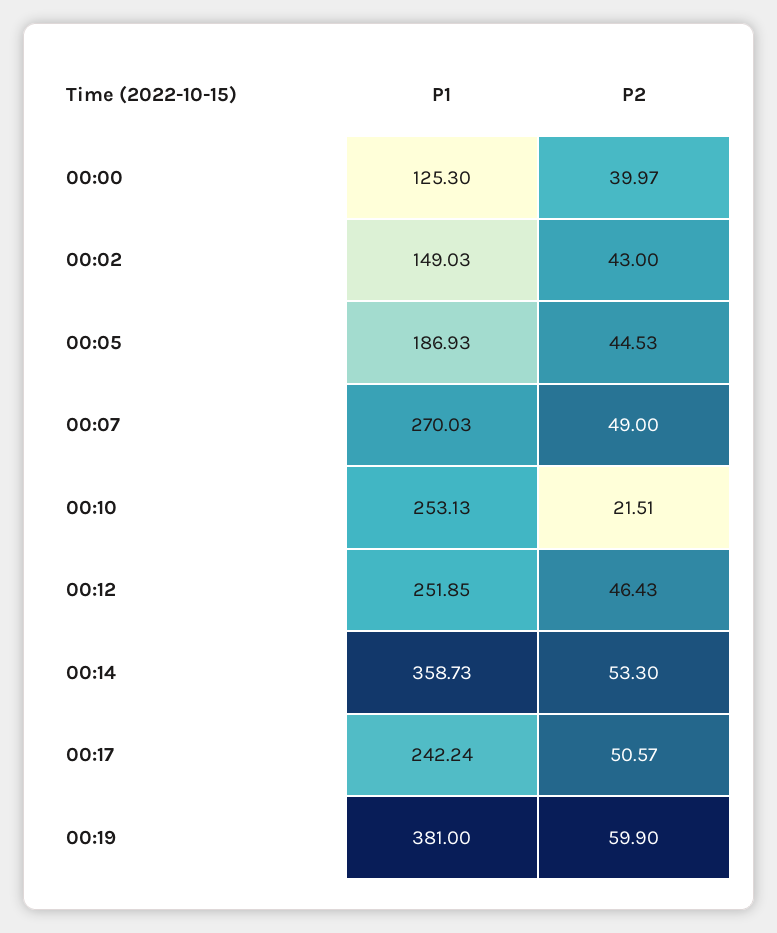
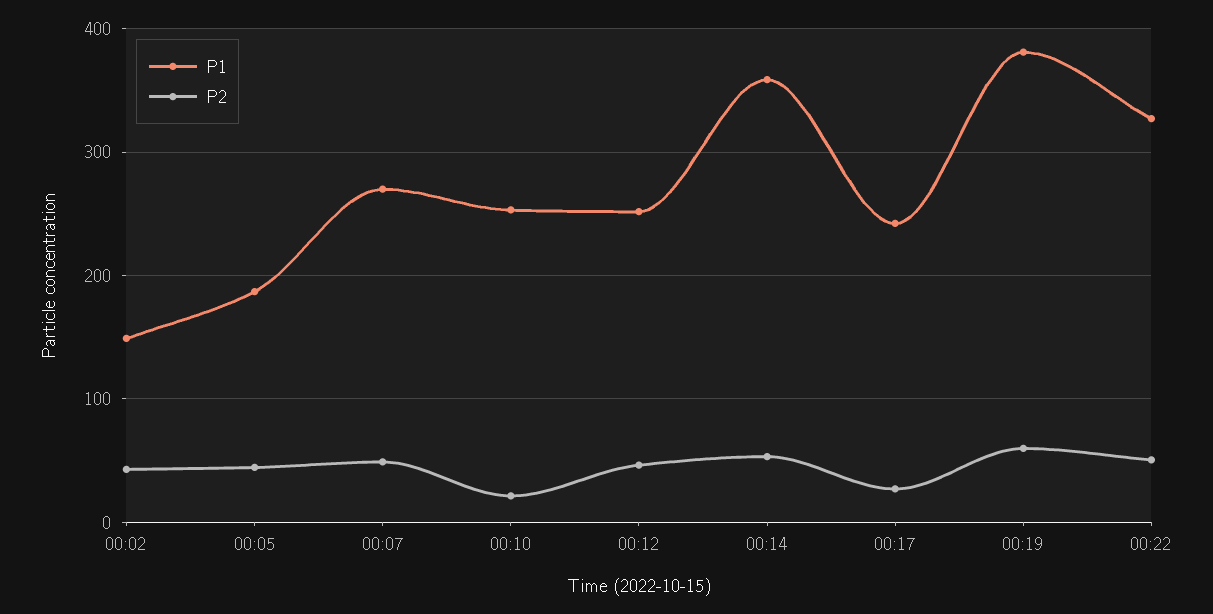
P1, 00:00: 125.3 -> none
P2, 00:00: 39.97 -> none
P2, 00:17: 50.57 -> 30
P1, 00:22: none -> 330
P2, 00:22: none -> 50

